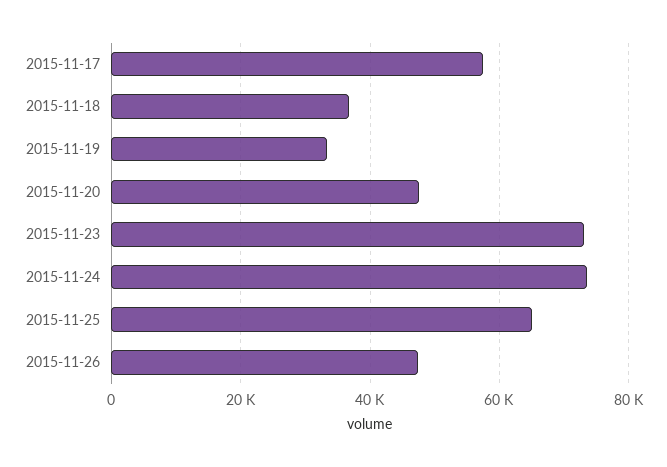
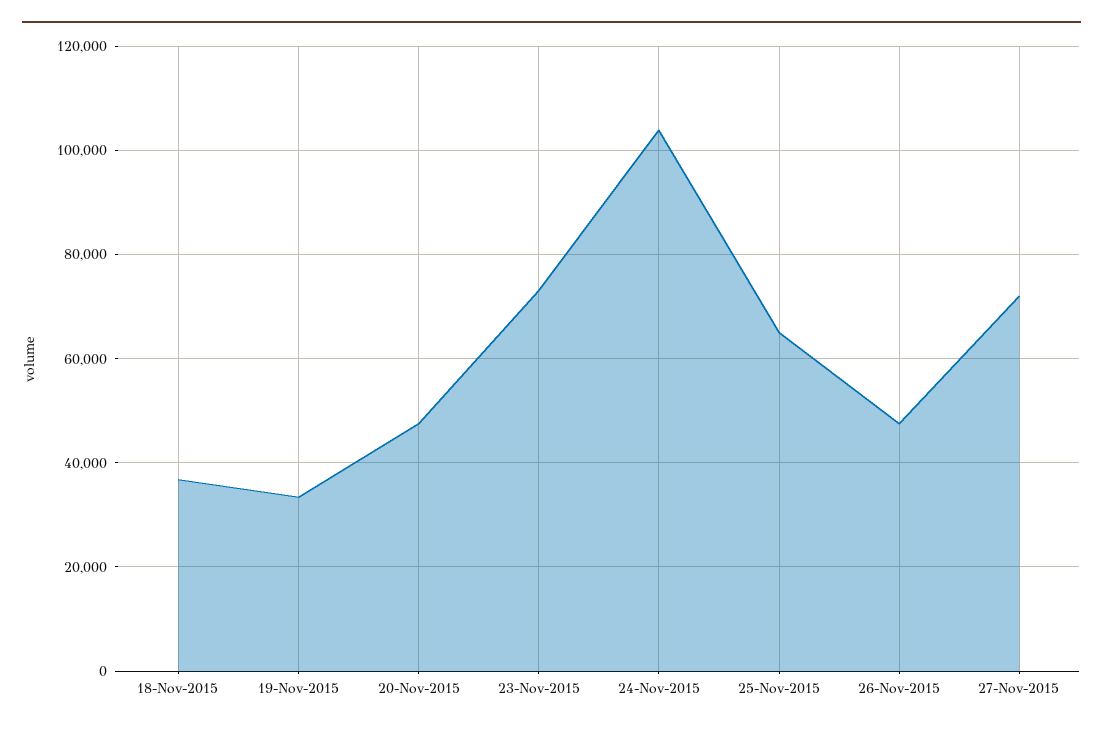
2015-11-17: 58000 -> none
2015-11-24: 74000 -> 104000
27-Nov-2015: none -> 72000

